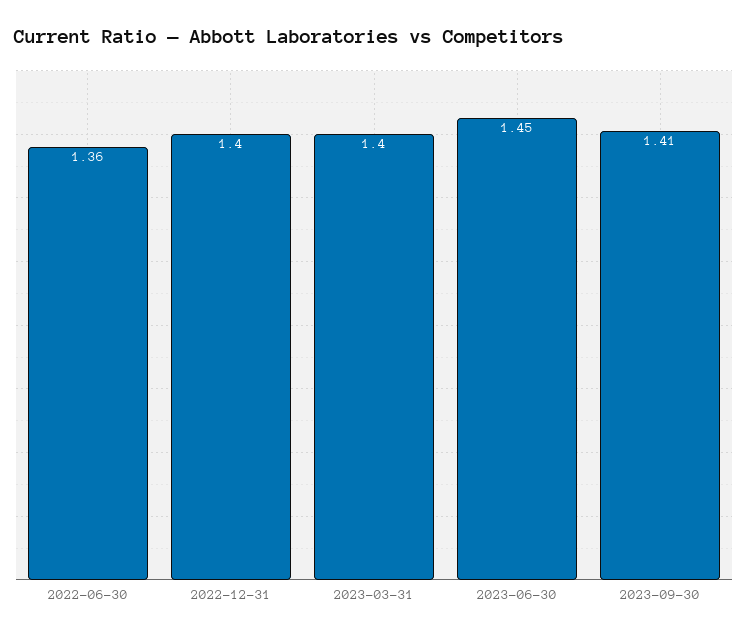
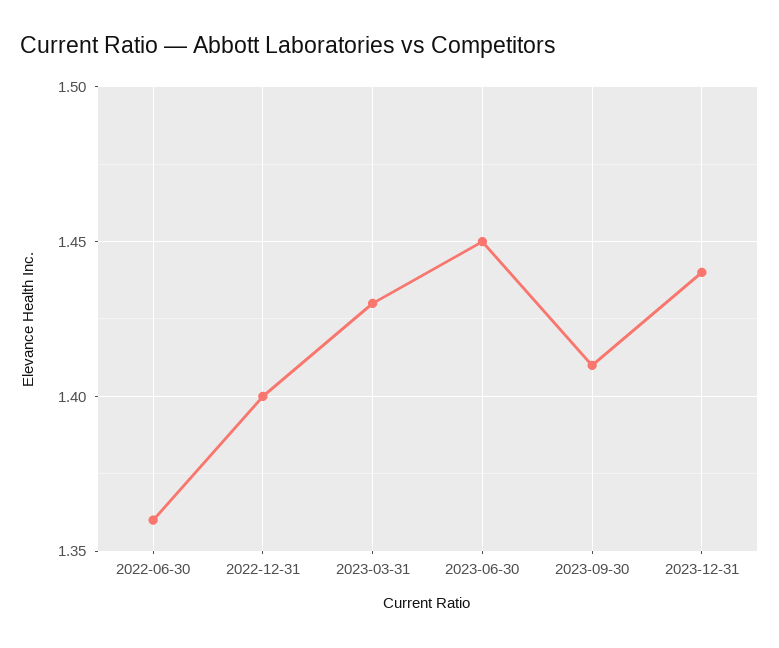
2023-03-31: 1.4 -> 1.43
2023-12-31: none -> 1.44

